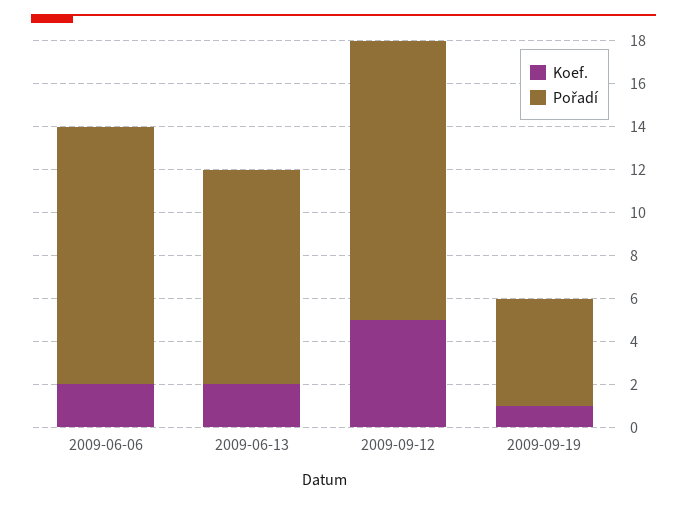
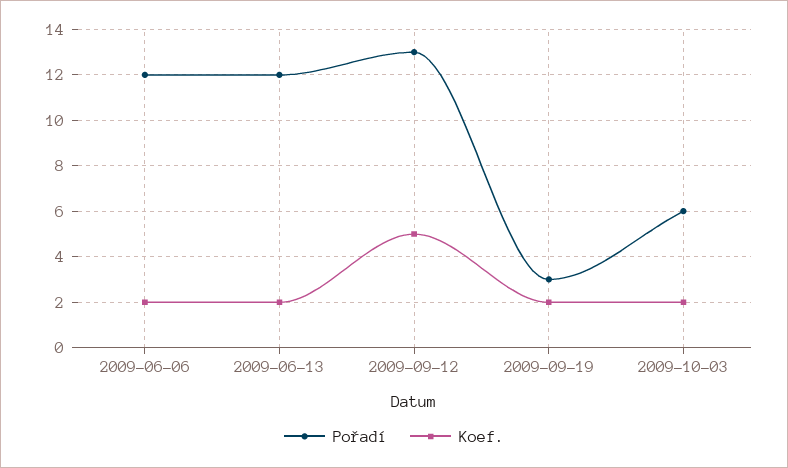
Pořadí, 2009-06-13: 10 -> 12
Koef., 2009-09-19: 1 -> 2
Pořadí, 2009-09-19: 5 -> 3
Pořadí, 2009-10-03: none -> 6
Koef., 2009-10-03: none -> 2

